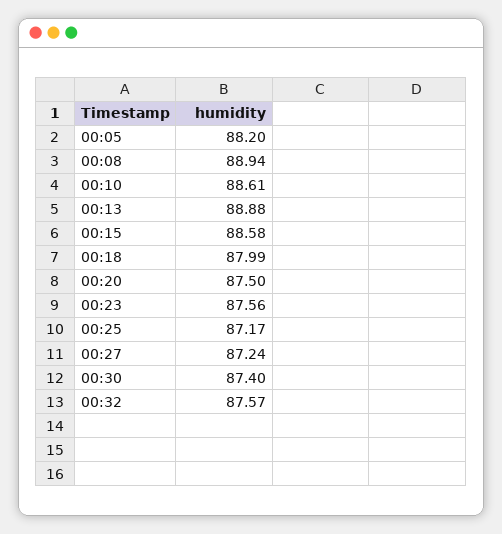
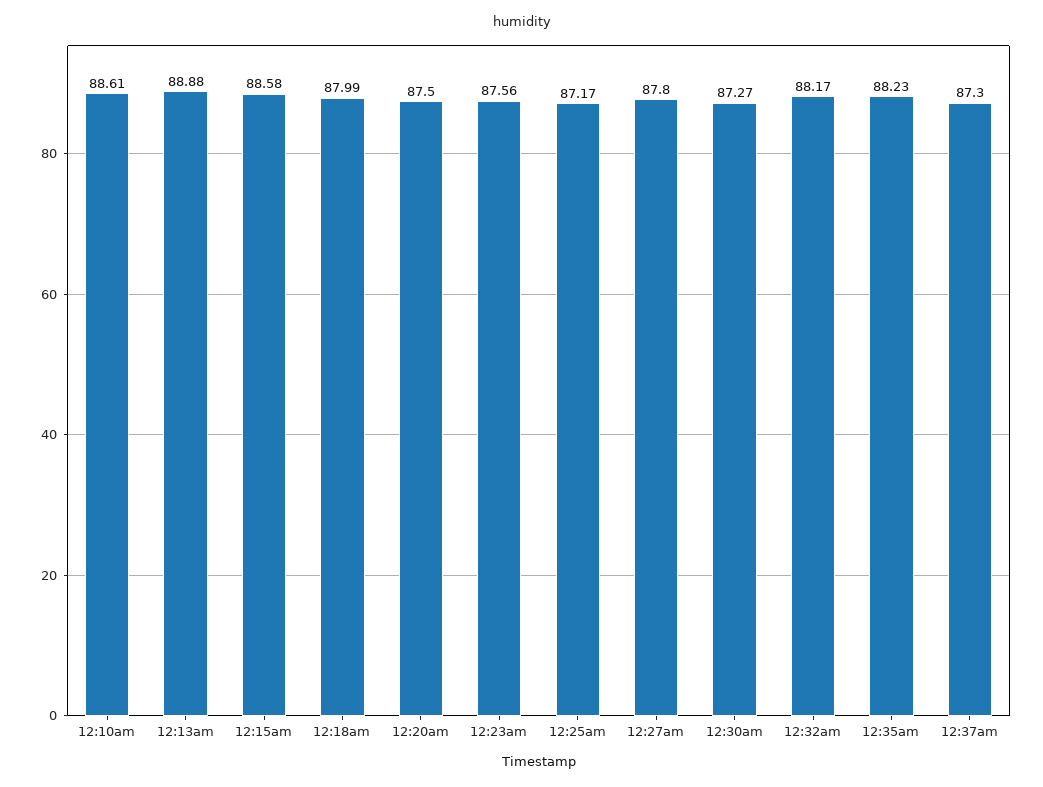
00:05: 88.2 -> none
00:08: 88.94 -> none
00:27: 87.24 -> 87.8
00:30: 87.4 -> 87.27
00:32: 87.57 -> 88.17
12:35am: none -> 88.23
12:37am: none -> 87.3

